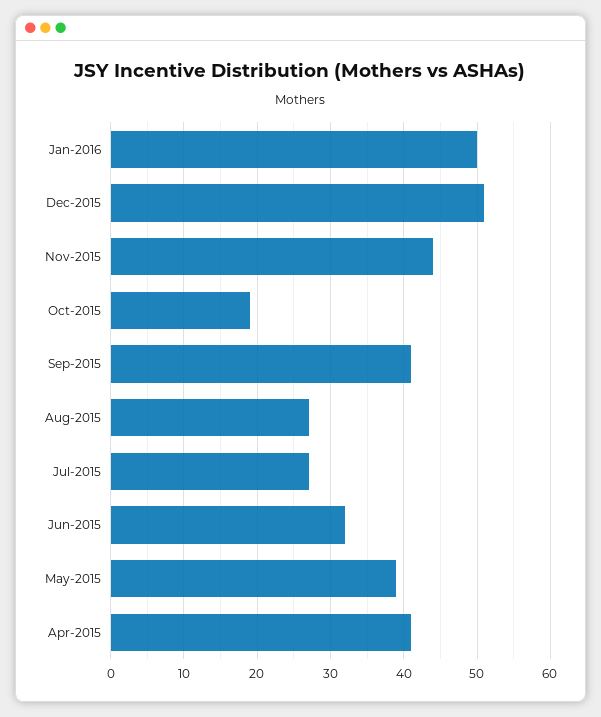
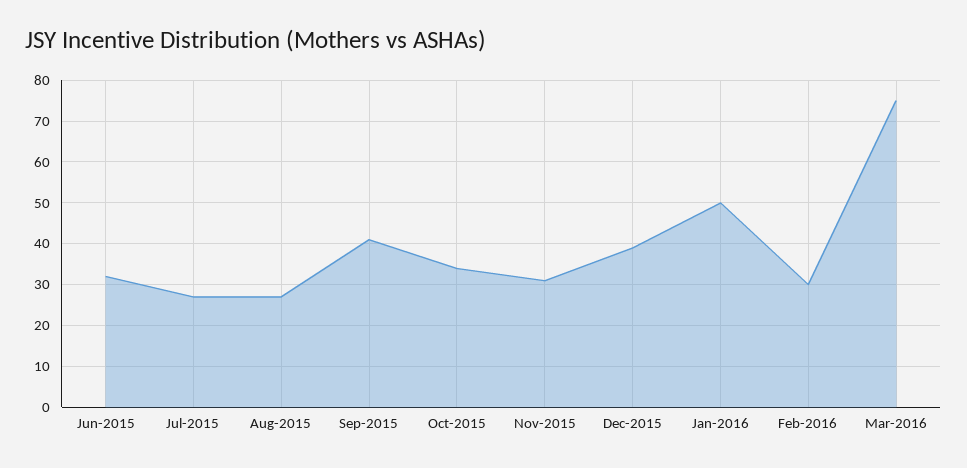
Dec-2015: 51 -> 40
Nov-2015: 44 -> 30
Oct-2015: 19 -> 35
May-2015: 39 -> none
Apr-2015: 41 -> none
Feb-2016: none -> 30
Mar-2016: none -> 75

